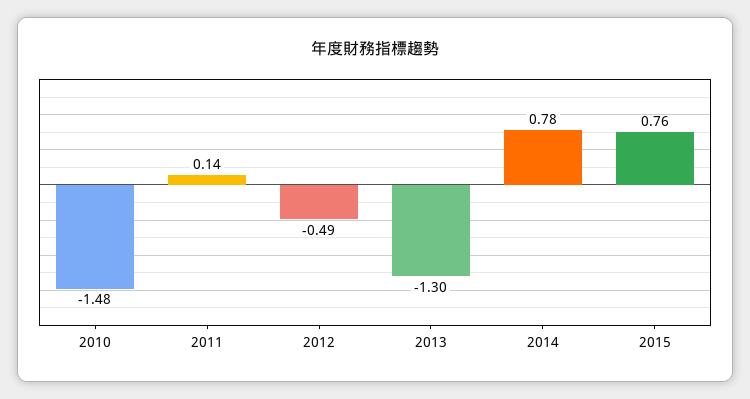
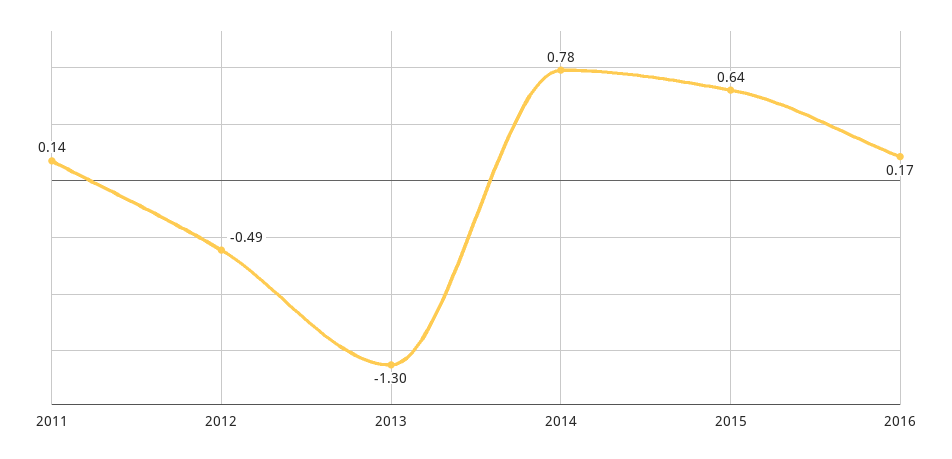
2010: -1.48 -> none
2015: 0.76 -> 0.64
2016: none -> 0.17

